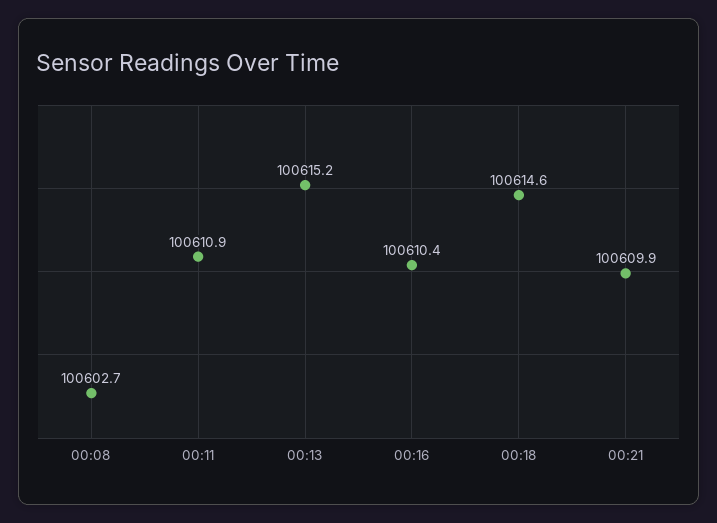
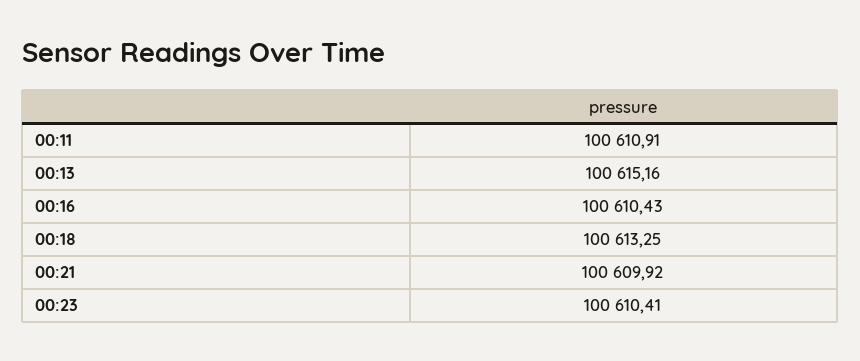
00:08: 100602.7 -> none
00:18: 100614.6 -> 100613.25
00:23: none -> 100610.41

